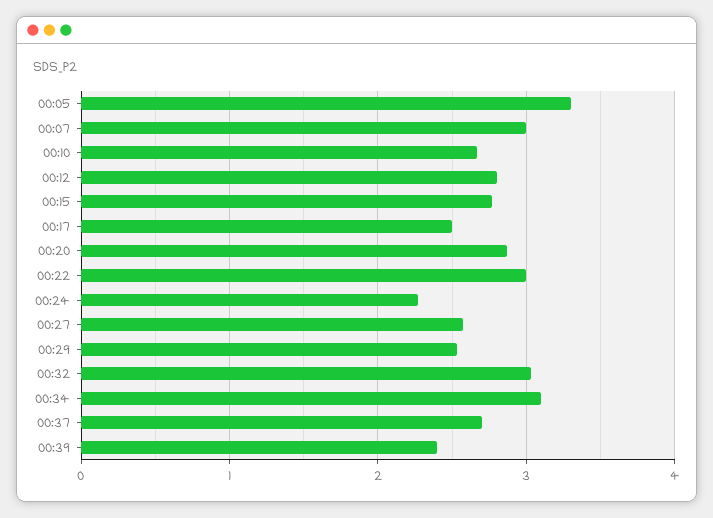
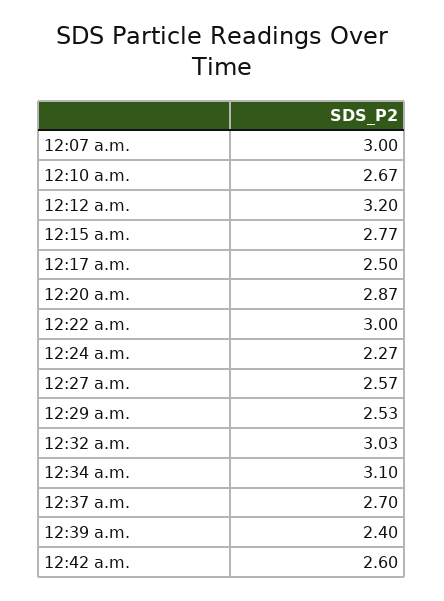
00:05: 3.3 -> none
00:12: 2.8 -> 3.2
12:42 a.m.: none -> 2.6

